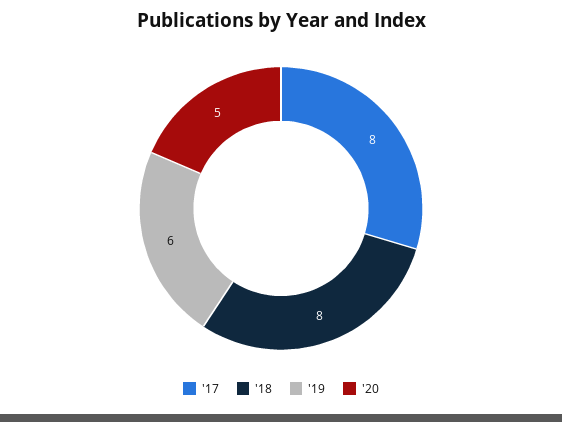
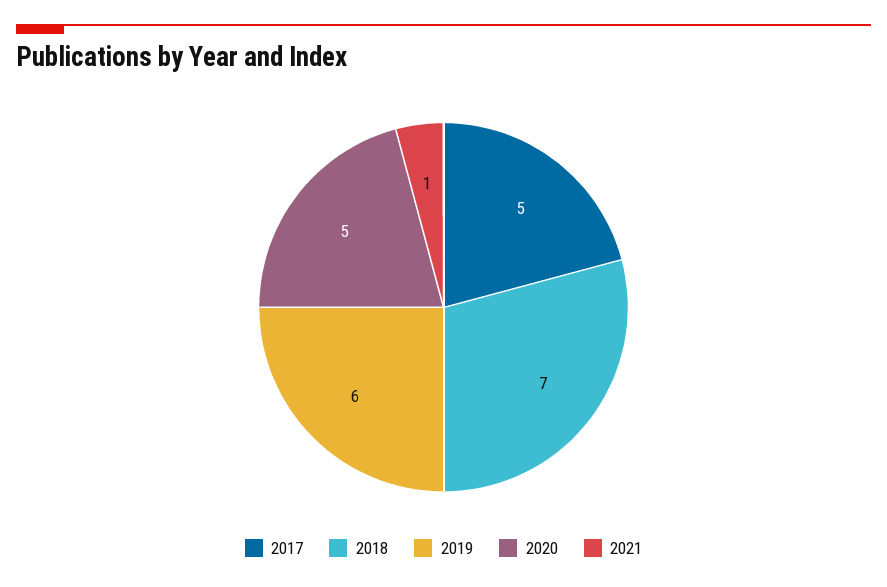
'17: 8 -> 5
'18: 8 -> 7
2021: none -> 1

